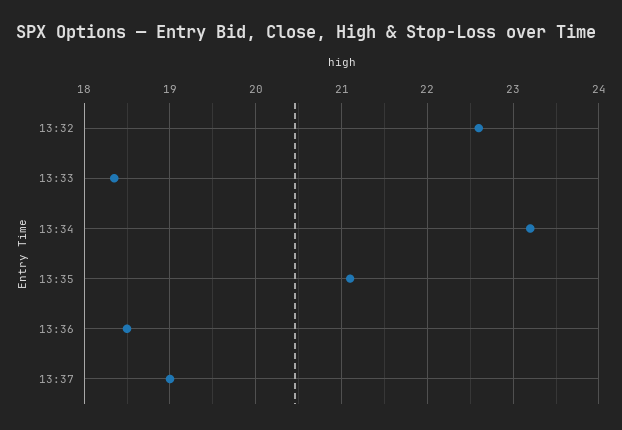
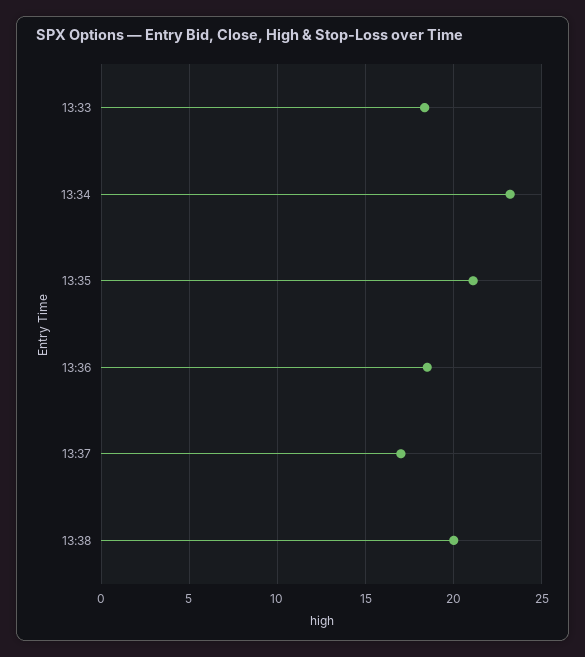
13:32: 22.6 -> none
13:37: 19 -> 17
13:38: none -> 20

